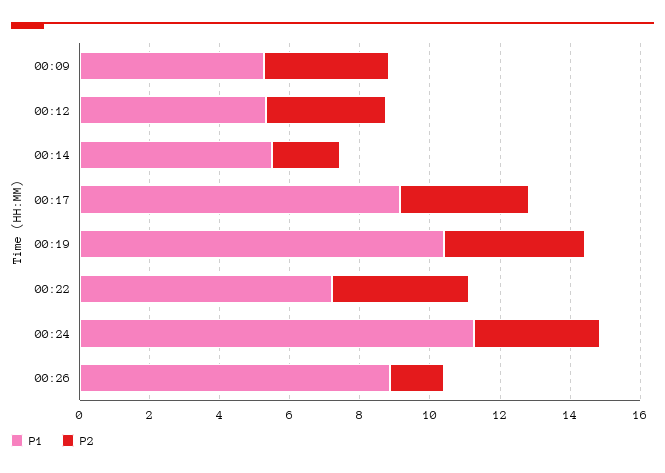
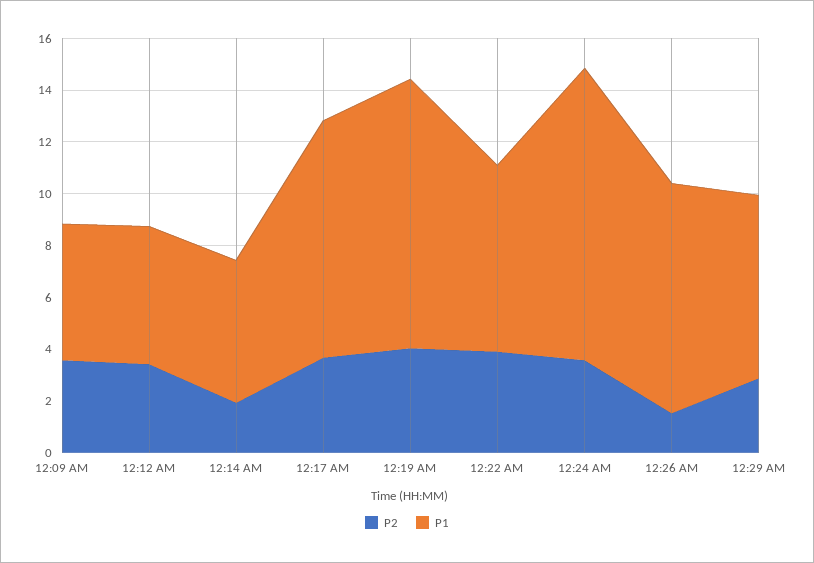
P2, 12:29 AM: none -> 3
P1, 12:29 AM: none -> 7

